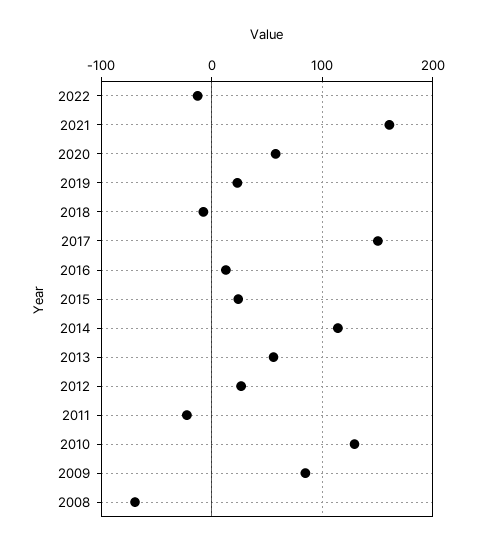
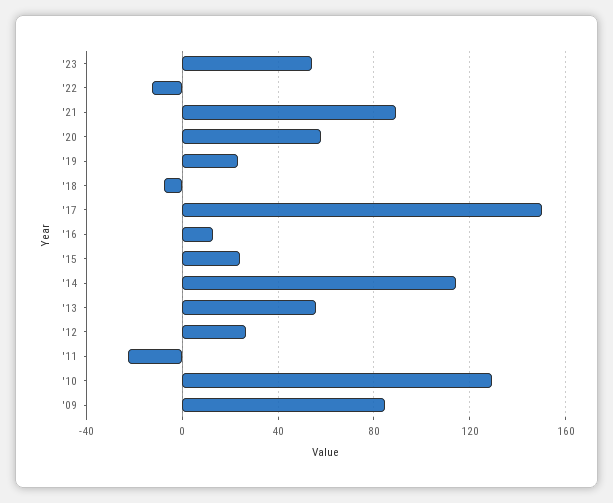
2021: 160 -> 90
2008: -70 -> none
'23: none -> 55

